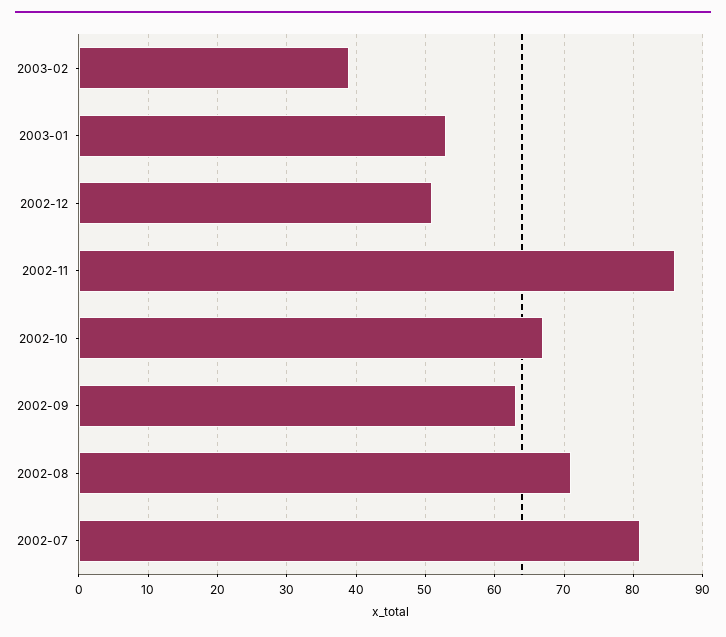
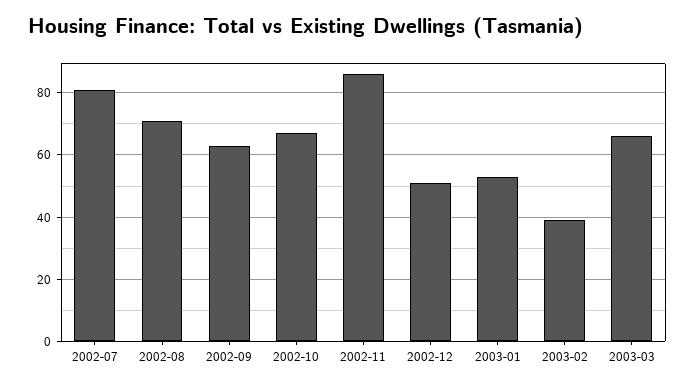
2003-03: none -> 65

